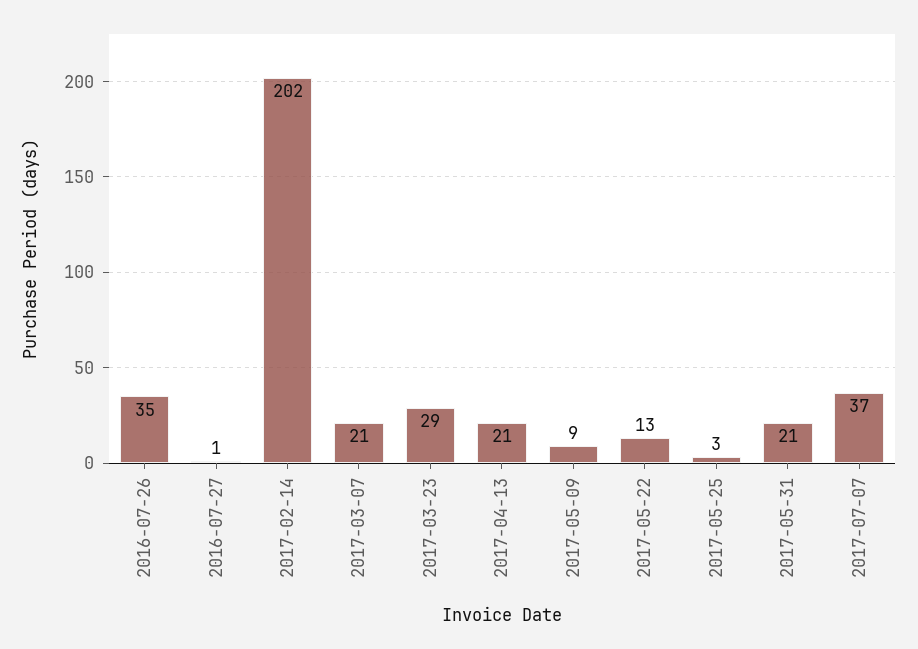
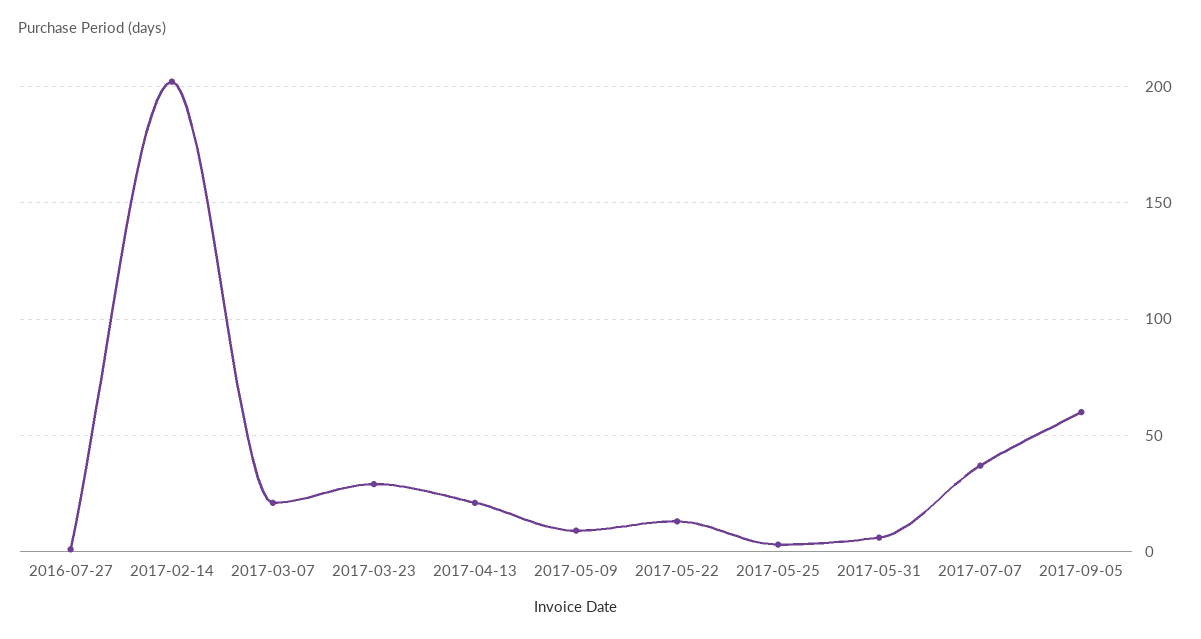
2016-07-26: 35 -> none
2017-05-31: 21 -> 5
2017-09-05: none -> 60

